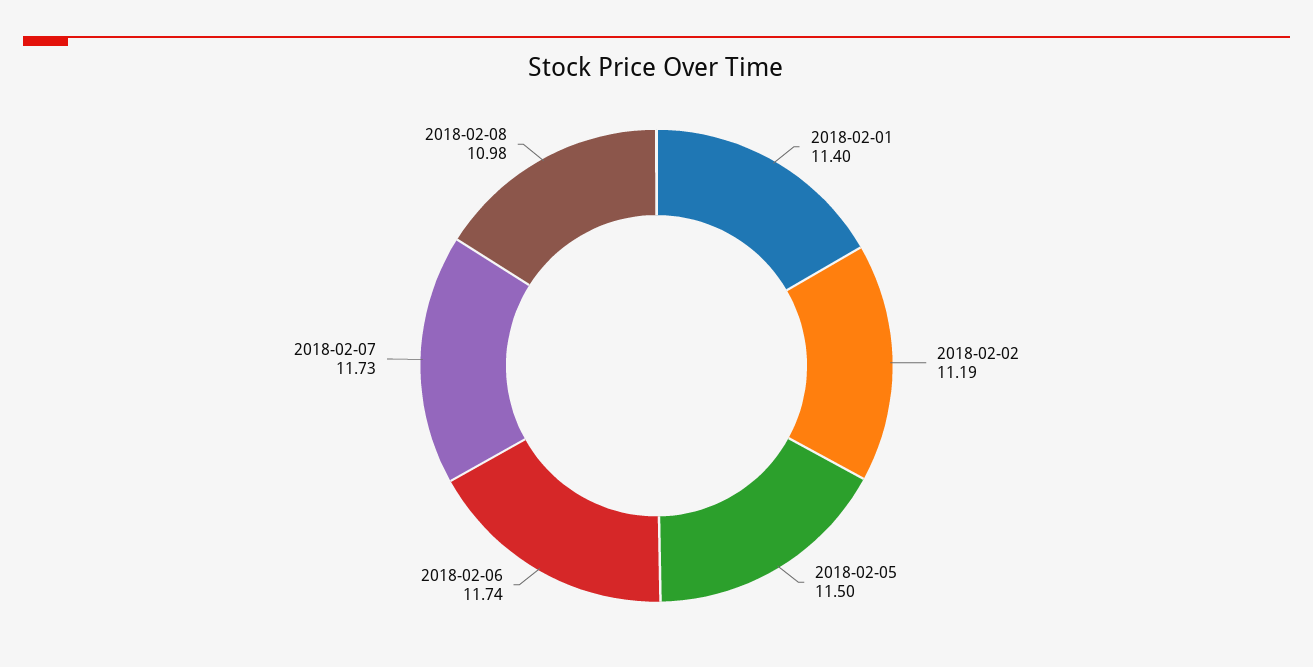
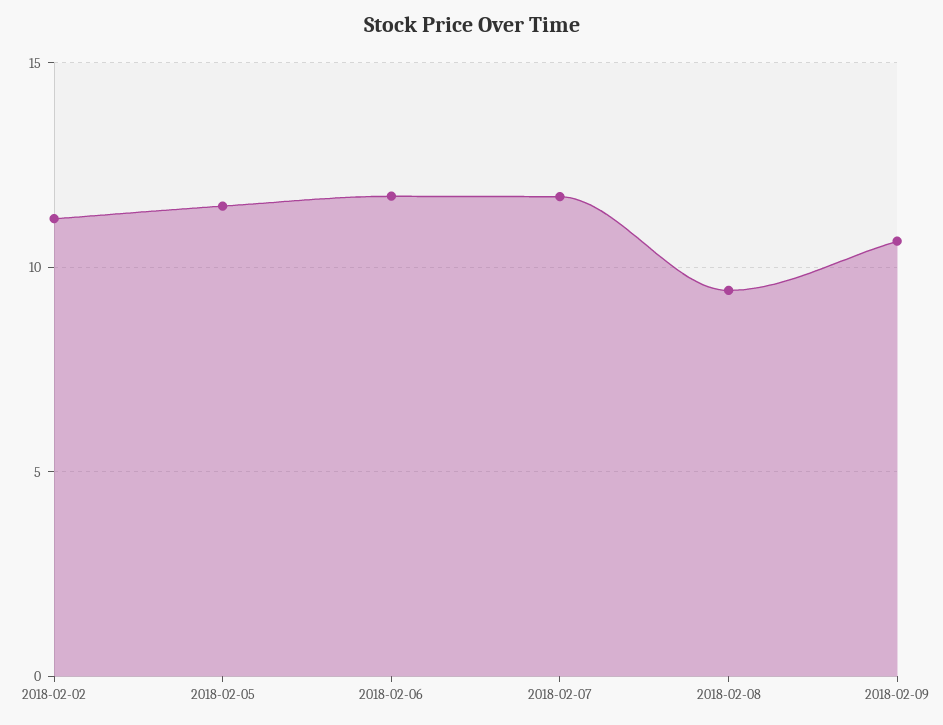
2018-02-01: 11.4 -> none
2018-02-08: 10.98 -> 9.5
2018-02-09: none -> 10.5

